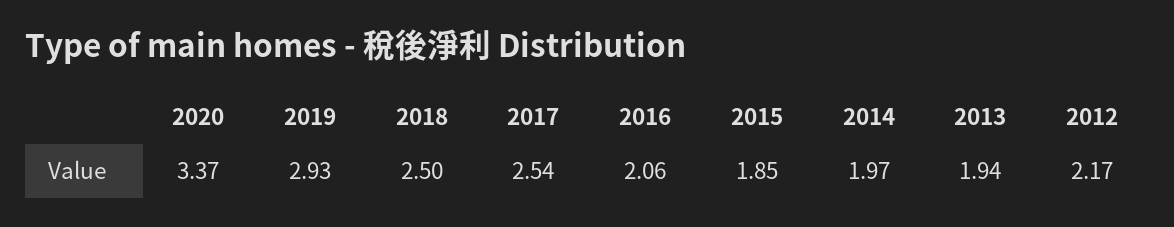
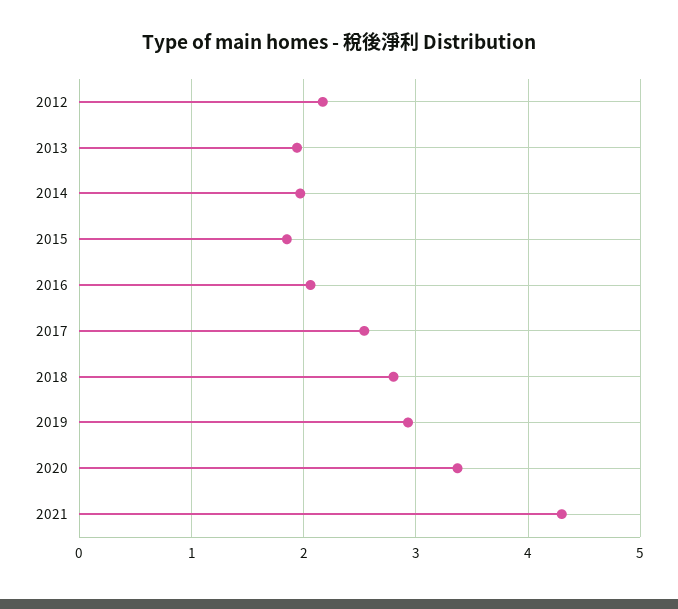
2018: 2.5 -> 2.8
2021: none -> 4.3

